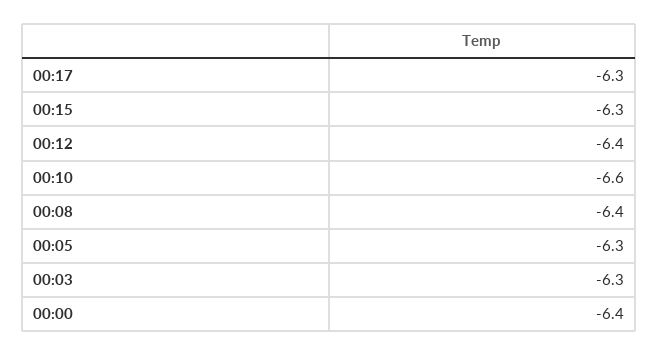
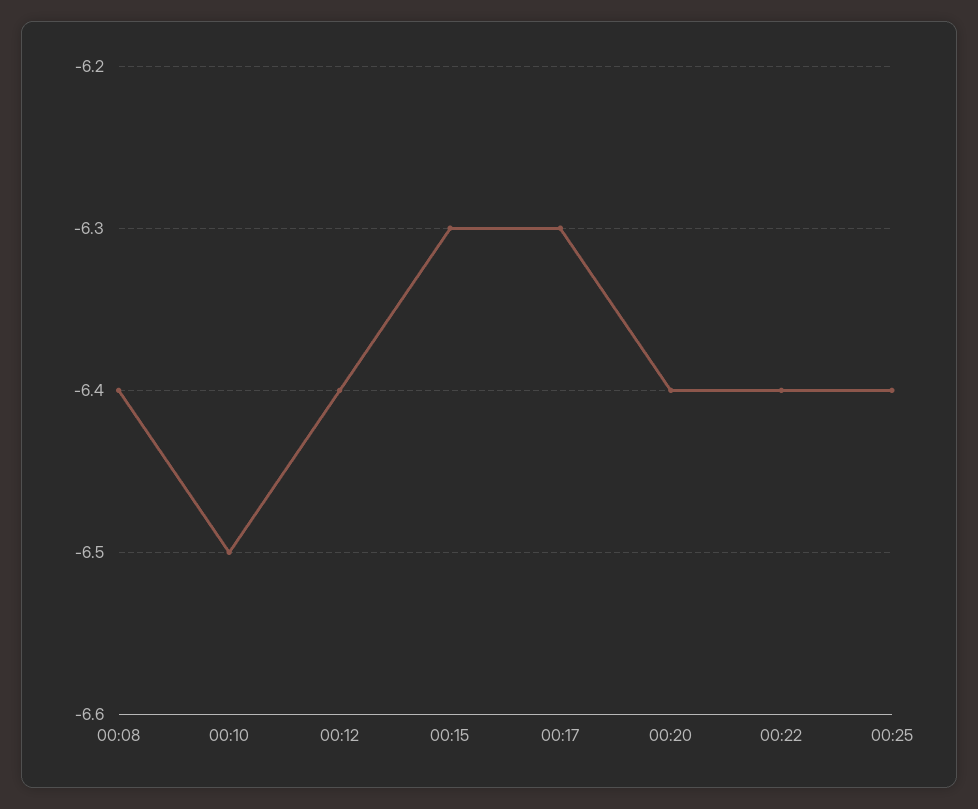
00:10: -6.6 -> -6.5
00:05: -6.3 -> none
00:03: -6.3 -> none
00:00: -6.4 -> none
00:20: none -> -6.4
00:22: none -> -6.4
00:25: none -> -6.4

